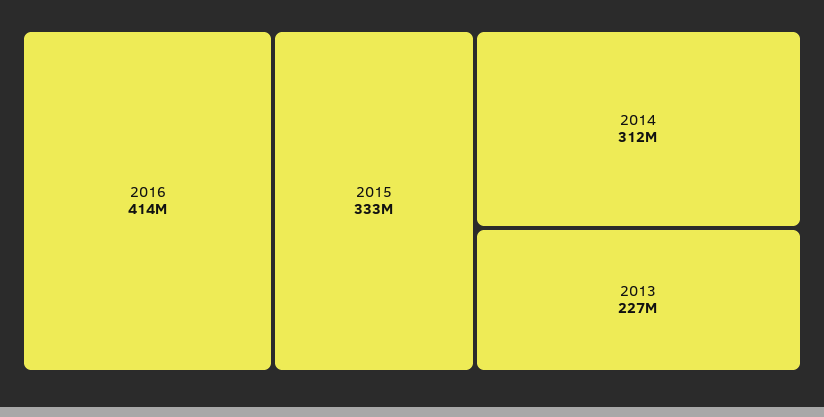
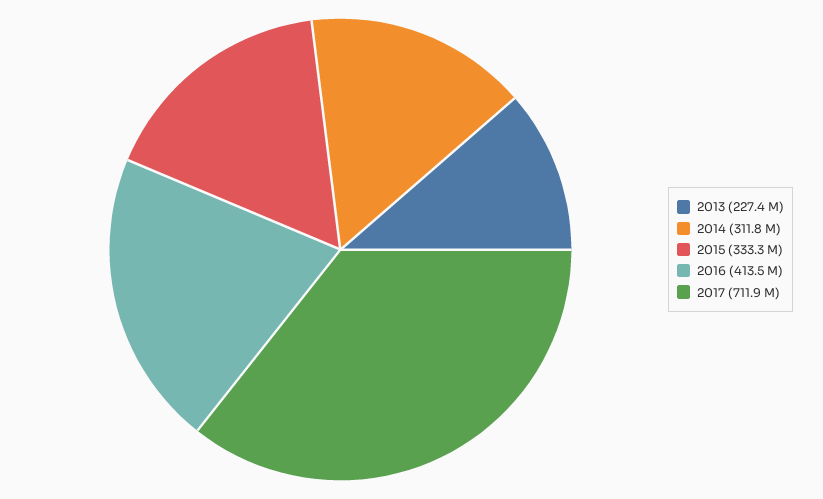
2017: none -> 711900000

